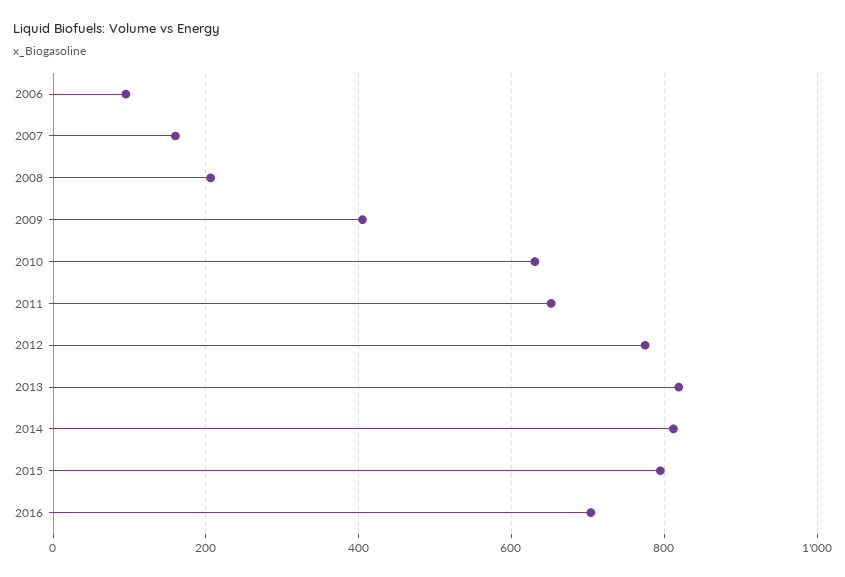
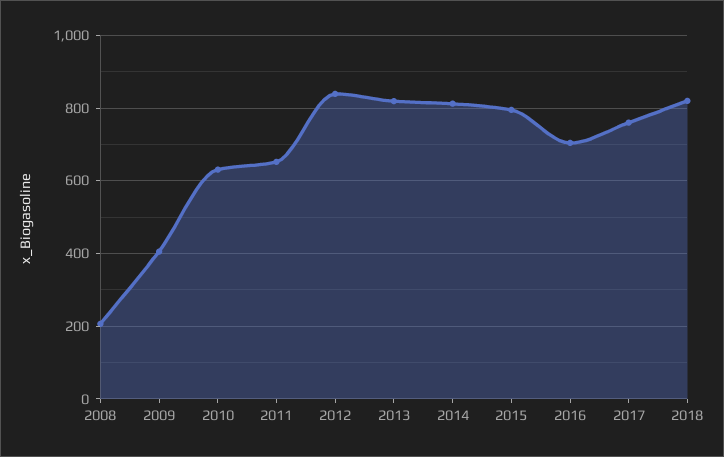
2006: 100 -> none
2007: 160 -> none
2012: 780 -> 840
2017: none -> 760
2018: none -> 820

